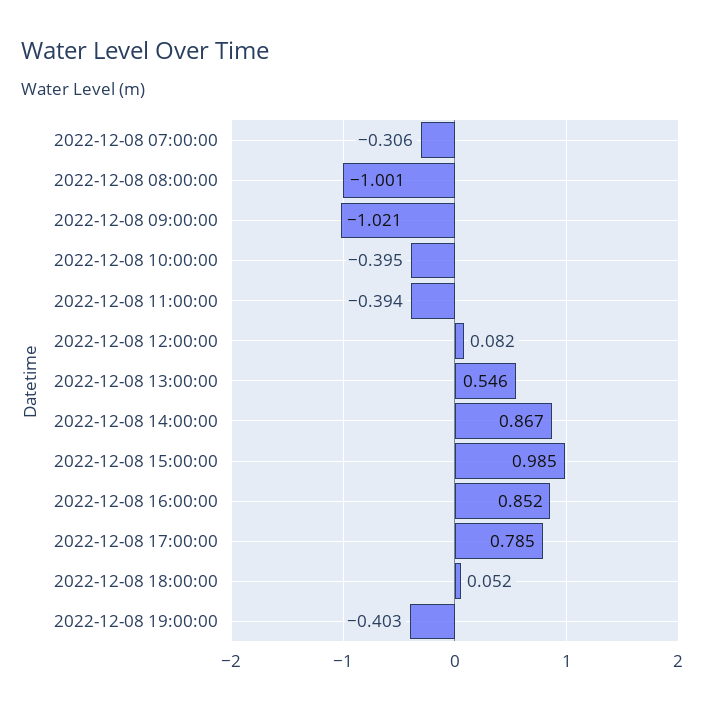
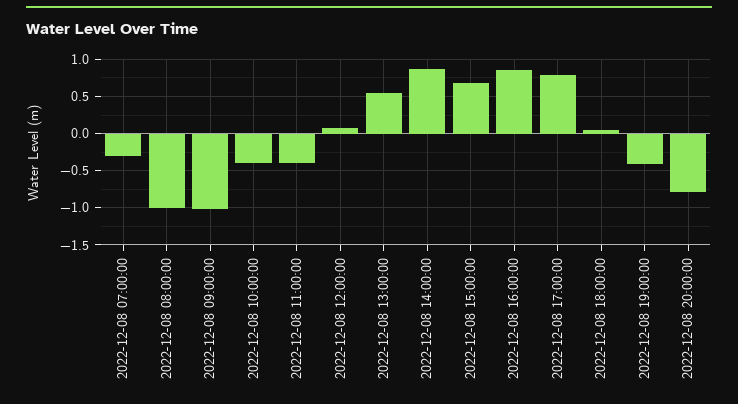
2022-12-08 15:00:00: 0.985 -> 0.7
2022-12-08 20:00:00: none -> -0.8

